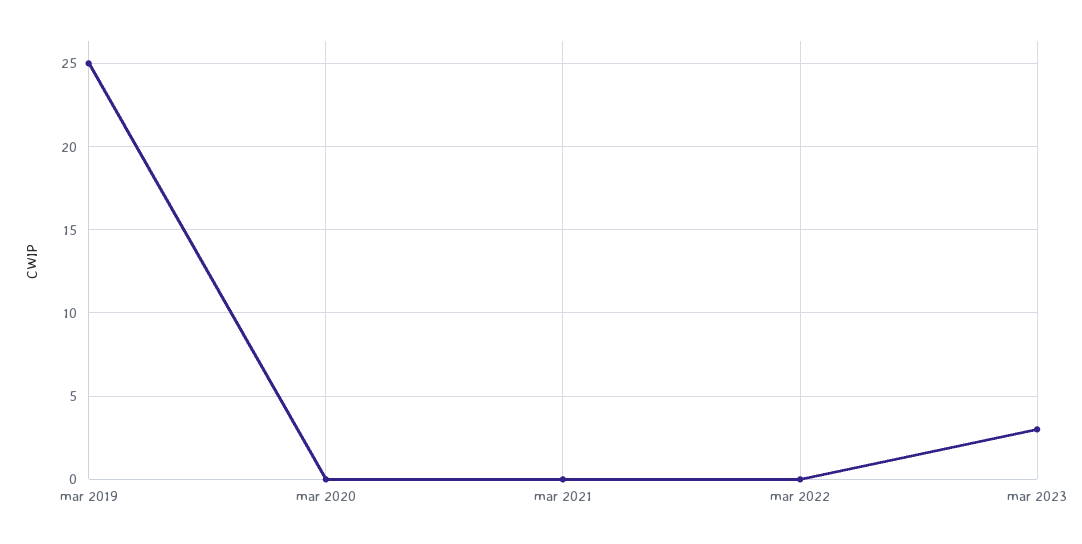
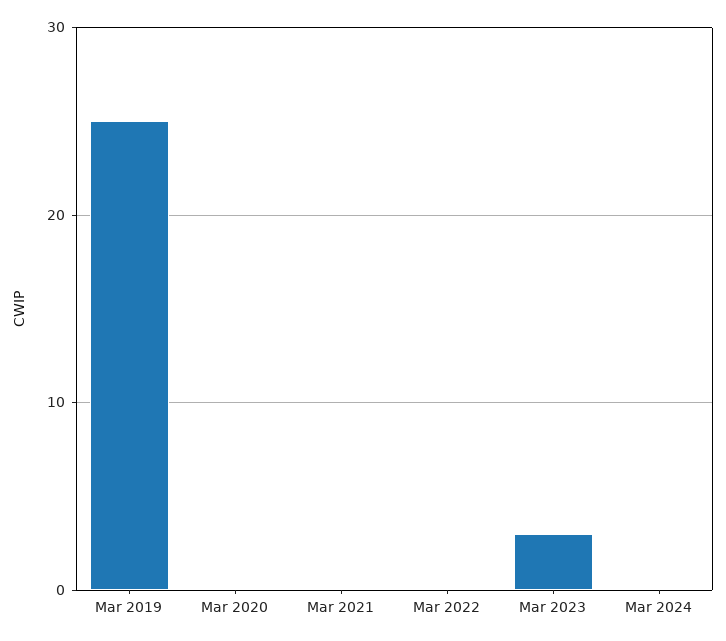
Mar 2024: none -> 0

